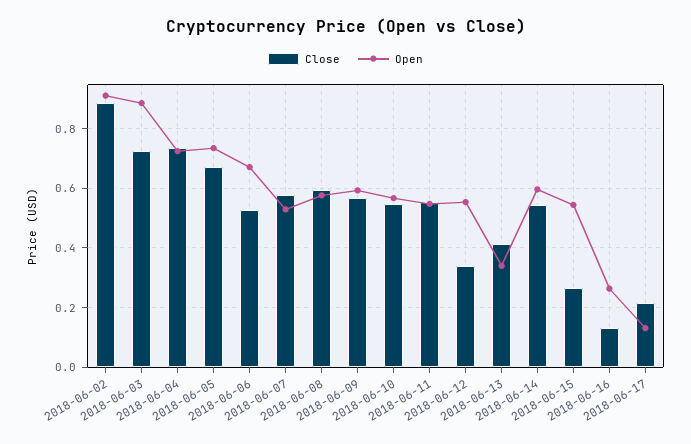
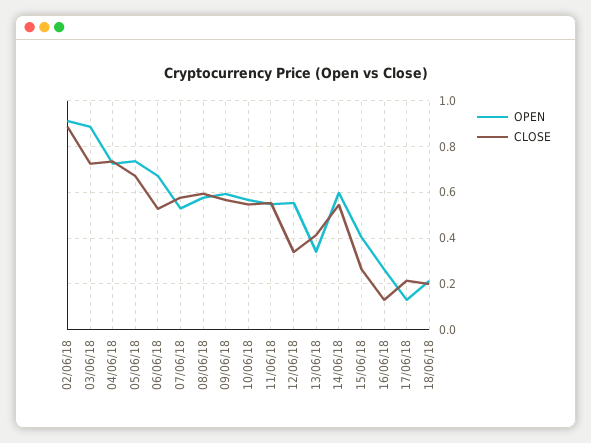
Open, 2018-06-15: 0.55 -> 0.4
Open, 18/06/18: none -> 0.2
Close, 18/06/18: none -> 0.2

